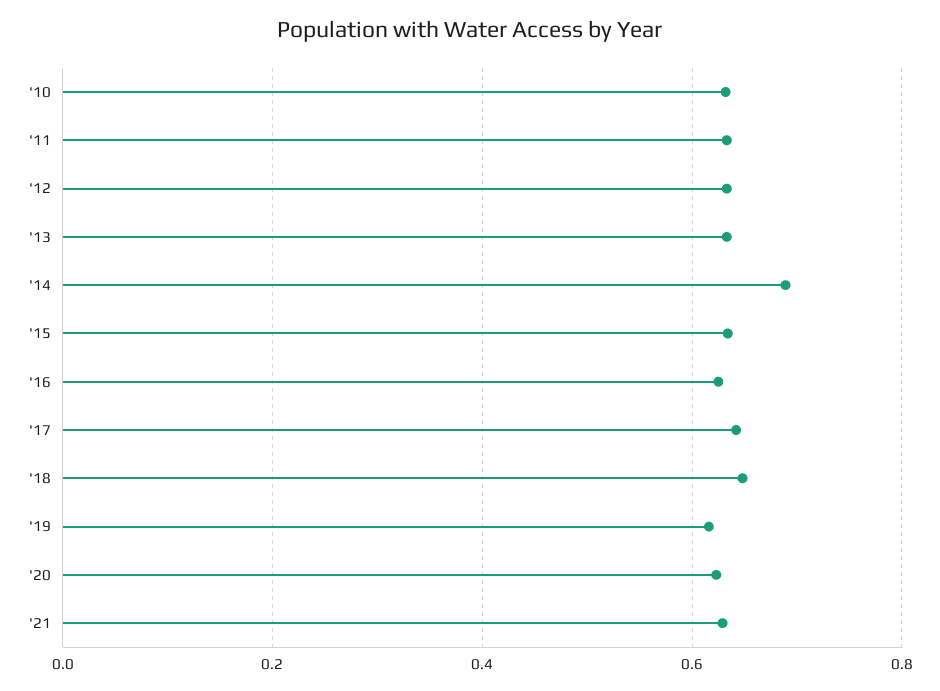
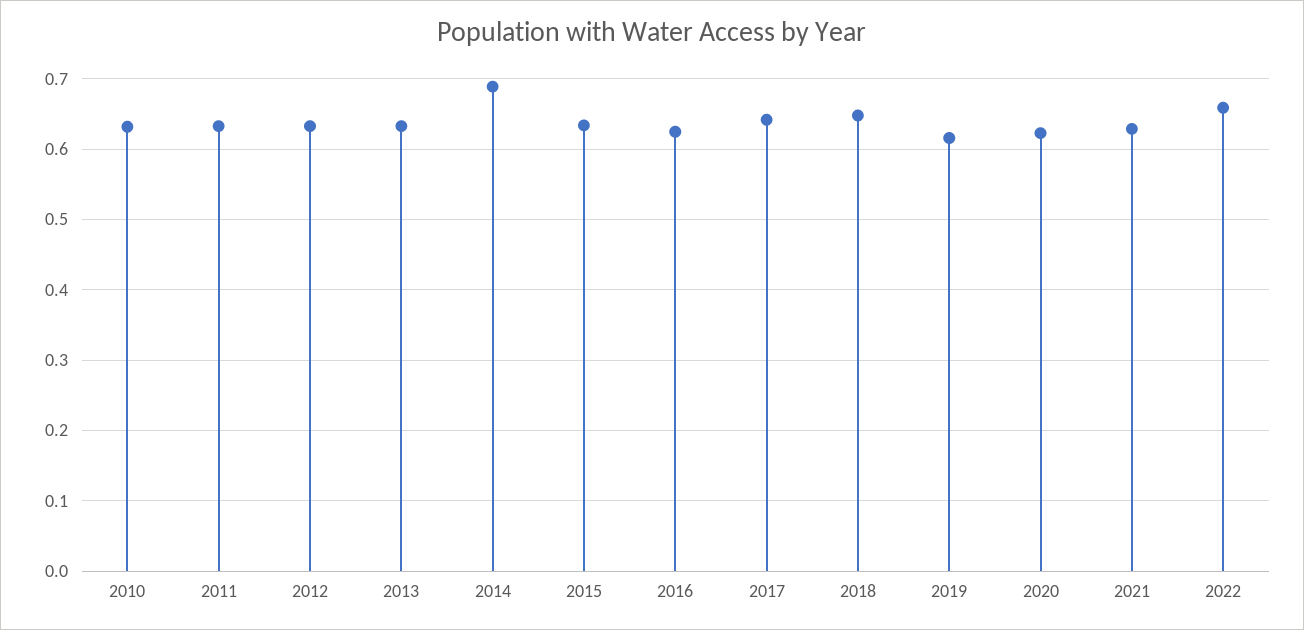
2022: none -> 0.66

